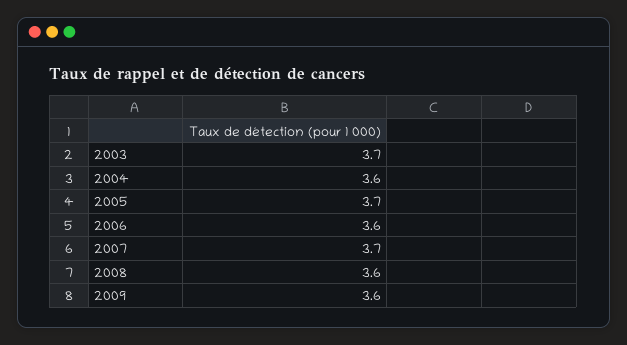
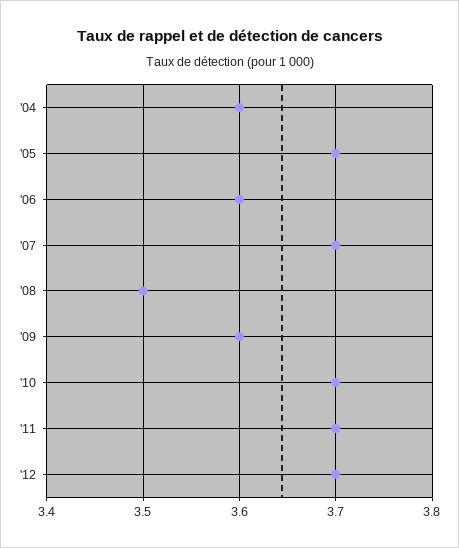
2003: 3.7 -> none
2008: 3.6 -> 3.5
'10: none -> 3.7
'11: none -> 3.7
'12: none -> 3.7

